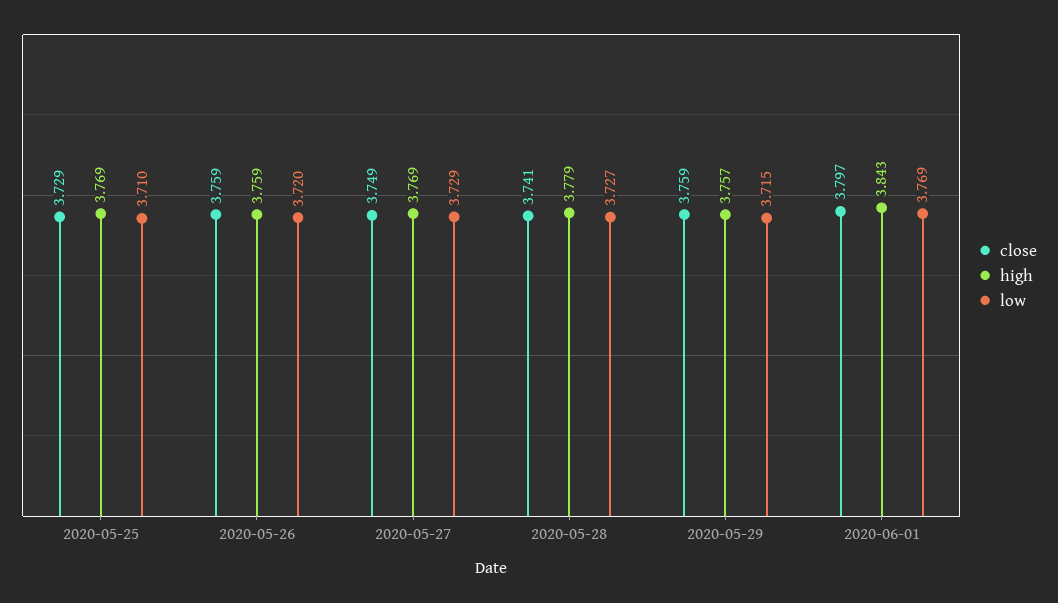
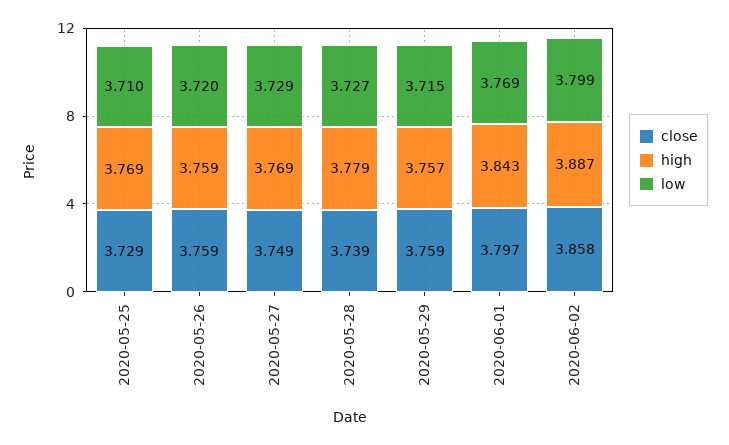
close, 2020-05-28: 3.741 -> 3.739
close, 2020-06-02: none -> 3.858
high, 2020-06-02: none -> 3.887
low, 2020-06-02: none -> 3.799

